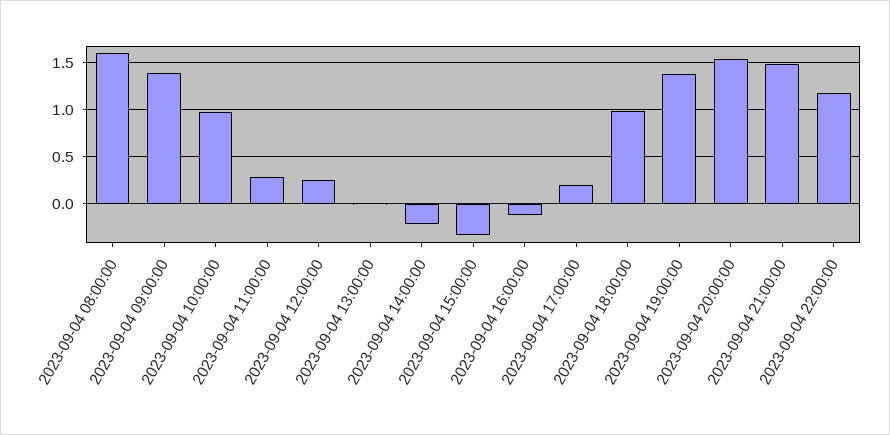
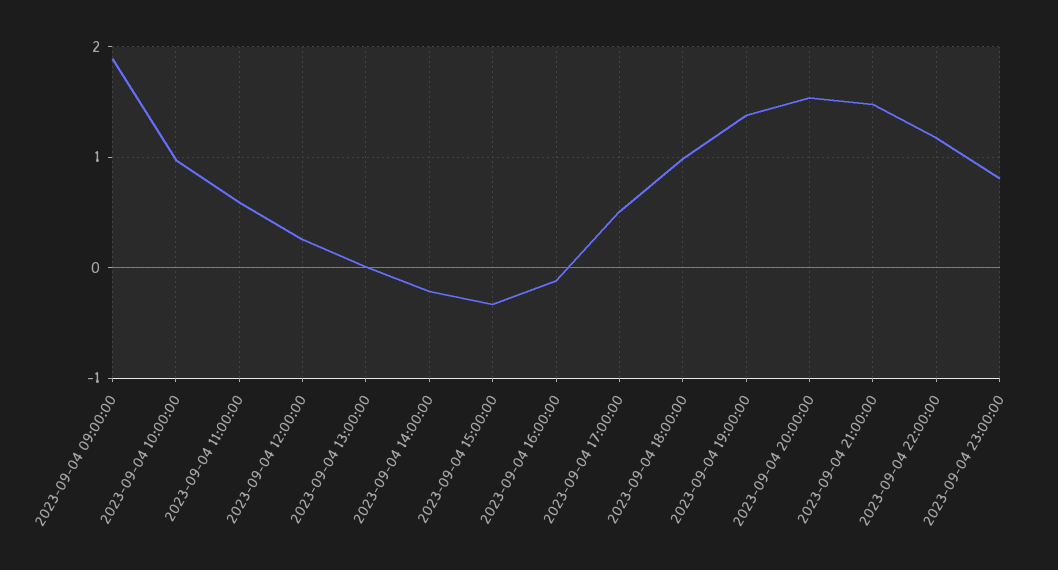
2023-09-04 08:00:00: 1.6 -> none
2023-09-04 09:00:00: 1.4 -> 1.9
2023-09-04 11:00:00: 0.3 -> 0.6
2023-09-04 17:00:00: 0.2 -> 0.5
2023-09-04 23:00:00: none -> 0.8

